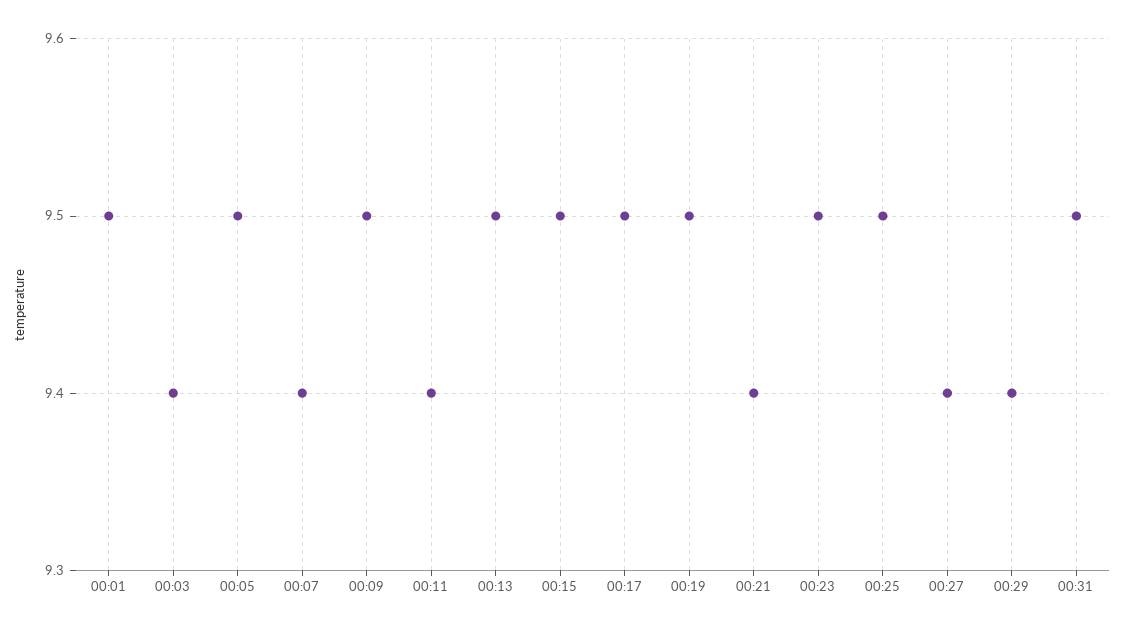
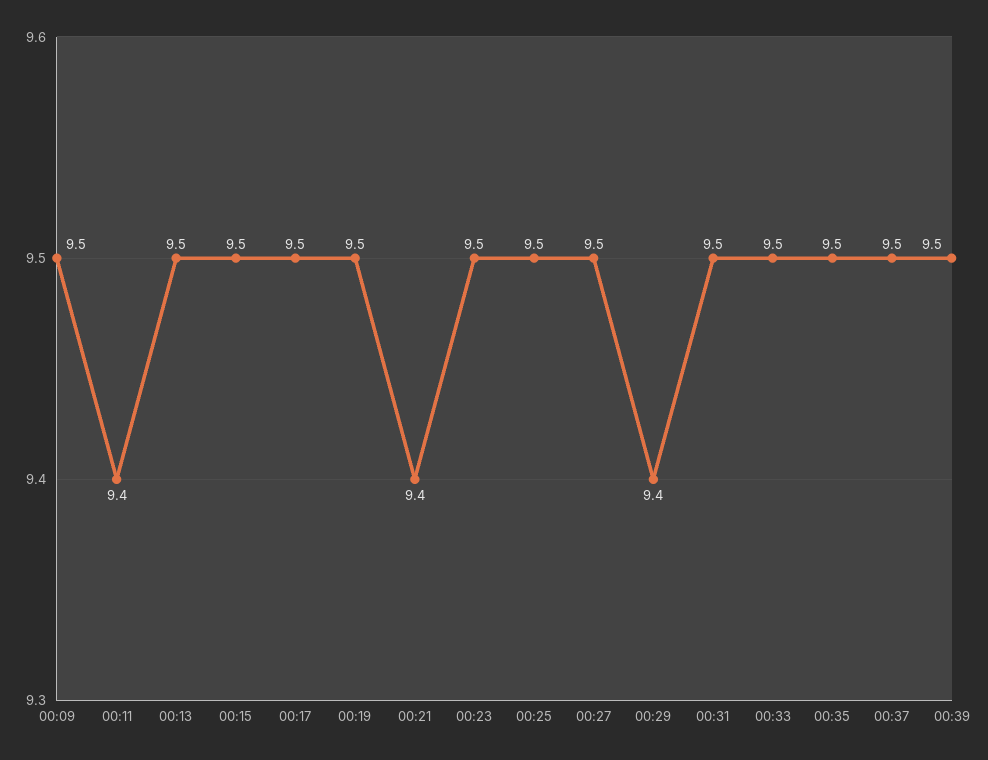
00:01: 9.5 -> none
00:03: 9.4 -> none
00:05: 9.5 -> none
00:07: 9.4 -> none
00:27: 9.4 -> 9.5
00:33: none -> 9.5
00:35: none -> 9.5
00:37: none -> 9.5
00:39: none -> 9.5

